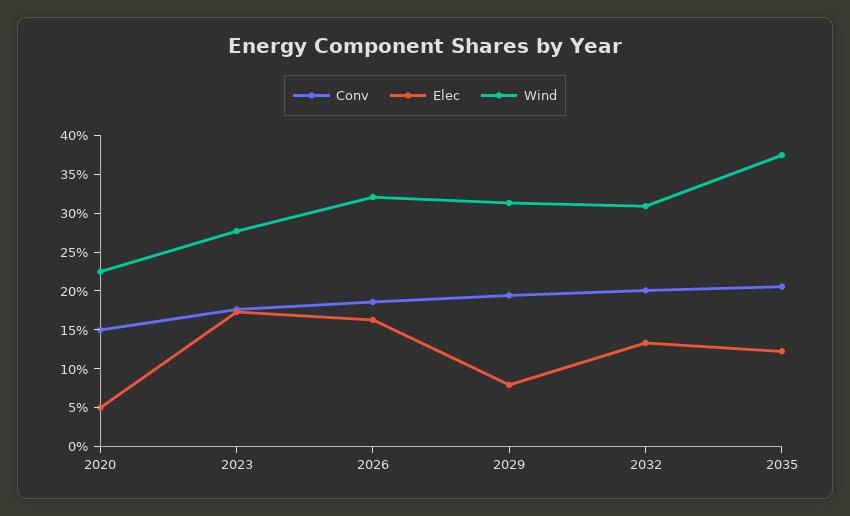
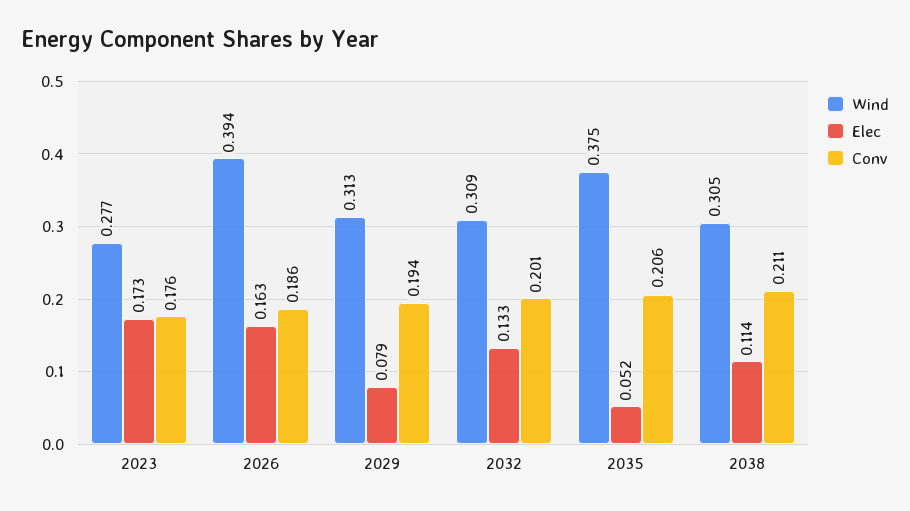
Conv, 2020: 0.15 -> none
Elec, 2020: 0.05 -> none
Wind, 2020: 0.225 -> none
Wind, 2026: 0.325 -> 0.394
Elec, 2035: 0.125 -> 0.052
Wind, 2038: none -> 0.305
Elec, 2038: none -> 0.114
Conv, 2038: none -> 0.211

